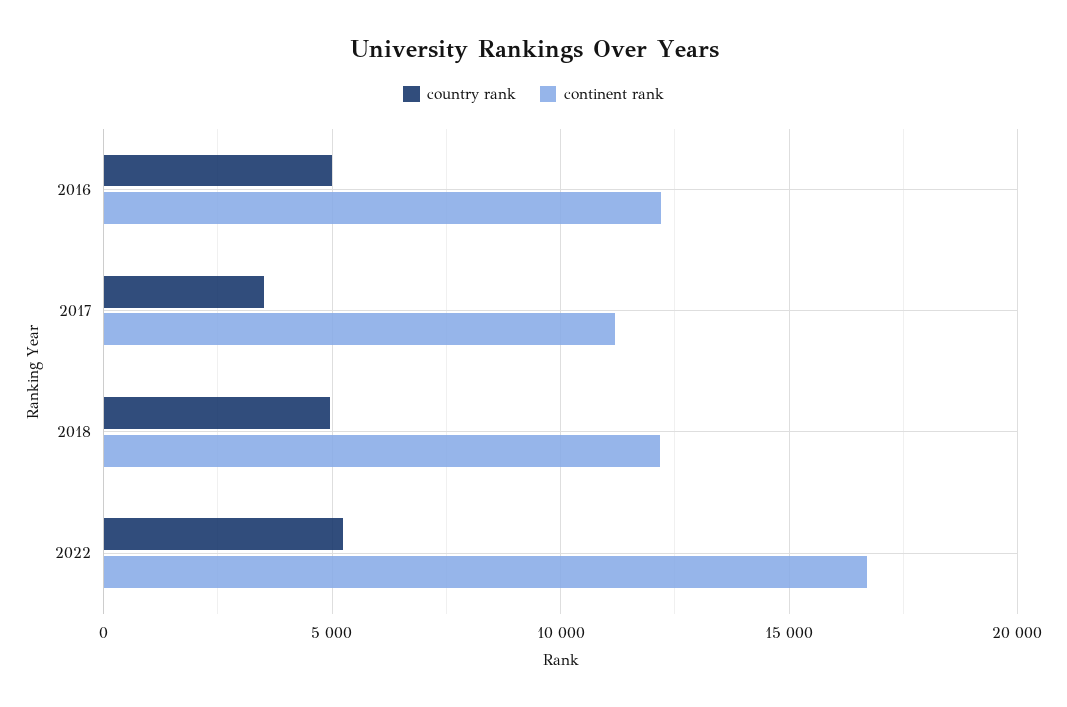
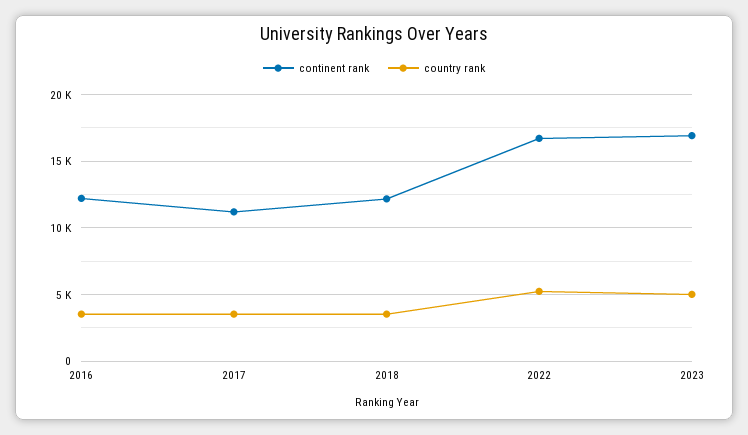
country rank, 2016: 5000 -> 3500
country rank, 2018: 5000 -> 3500
continent rank, 2023: none -> 17000
country rank, 2023: none -> 5000

